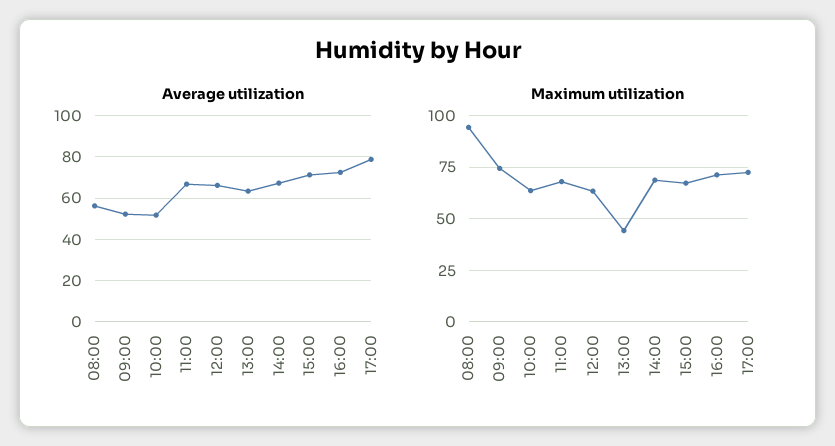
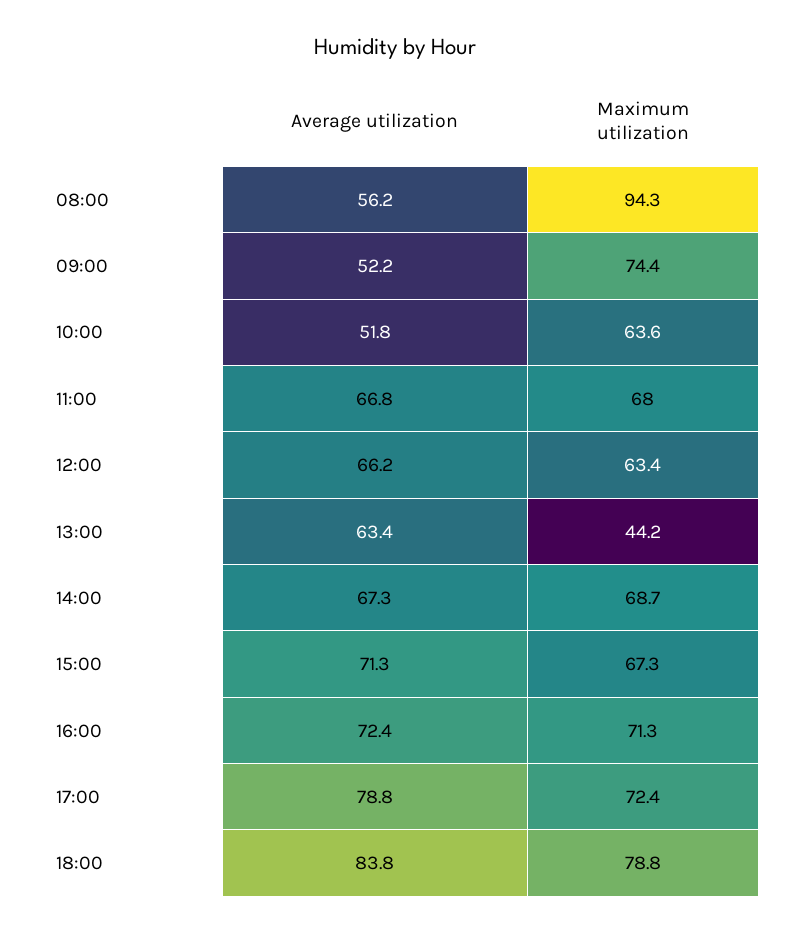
Average utilization, 18:00: none -> 83.8
Maximum utilization, 18:00: none -> 78.8

